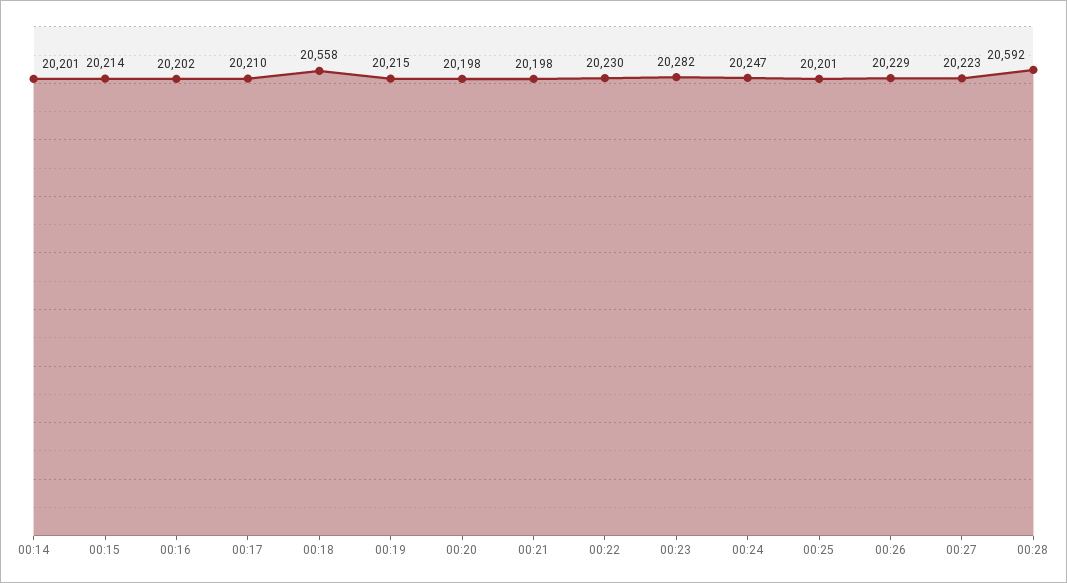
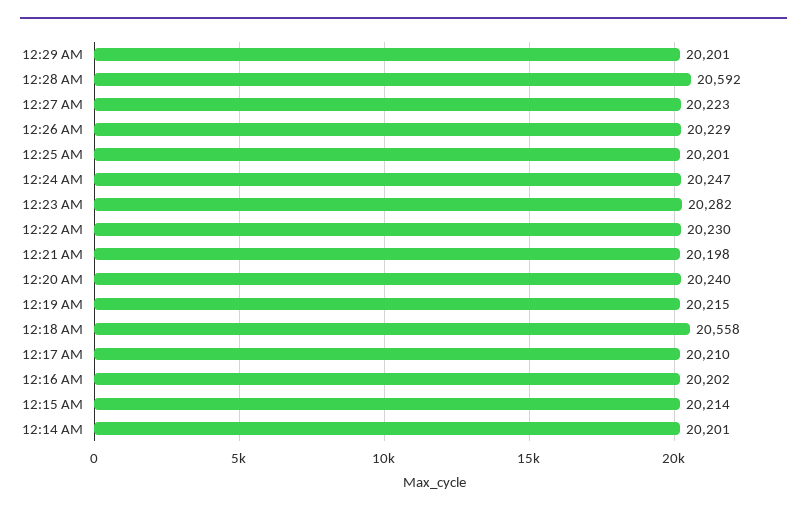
00:20: 20198 -> 20240
12:29 AM: none -> 20201

